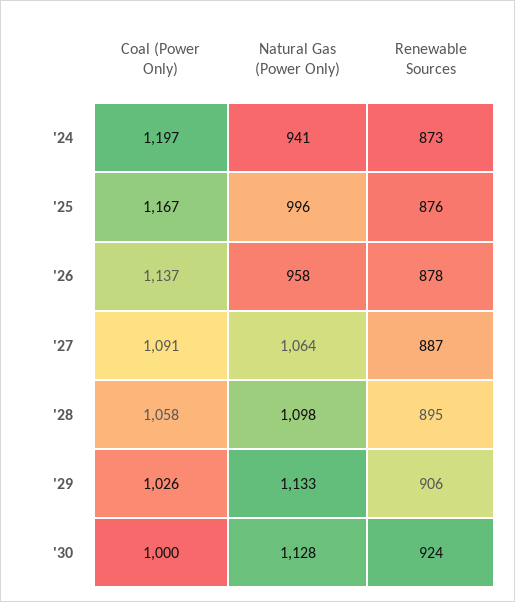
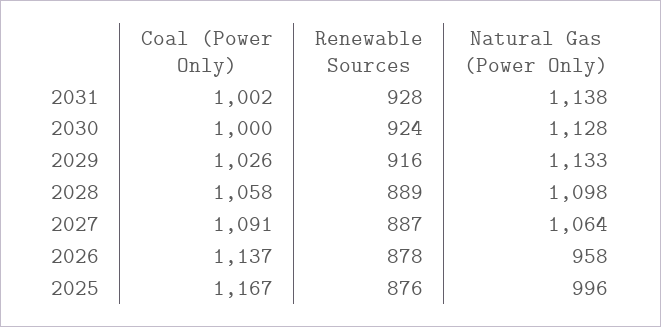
Coal (Power Only), '24: 1197 -> none
Natural Gas (Power Only), '24: 941 -> none
Renewable Sources, '24: 873 -> none
Renewable Sources, '28: 895 -> 889
Renewable Sources, '29: 906 -> 916
Coal (Power Only), 2031: none -> 1002
Renewable Sources, 2031: none -> 928
Natural Gas (Power Only), 2031: none -> 1138

